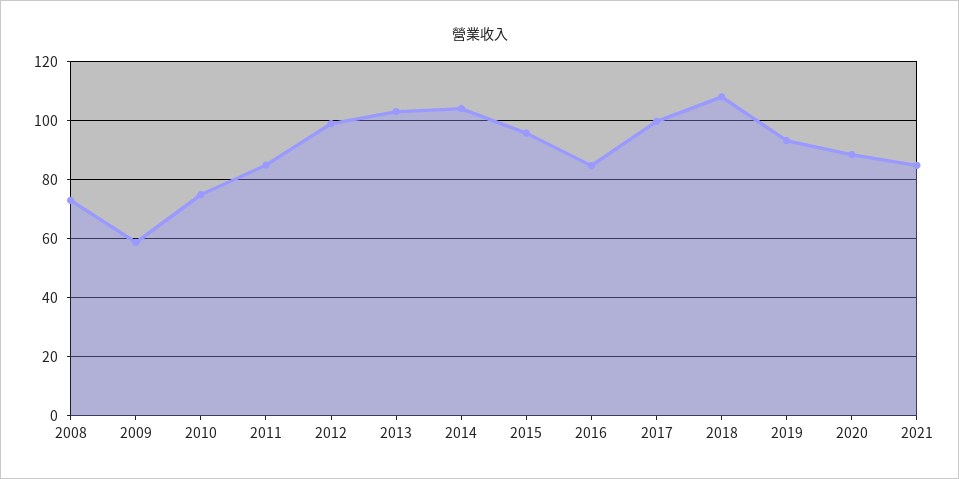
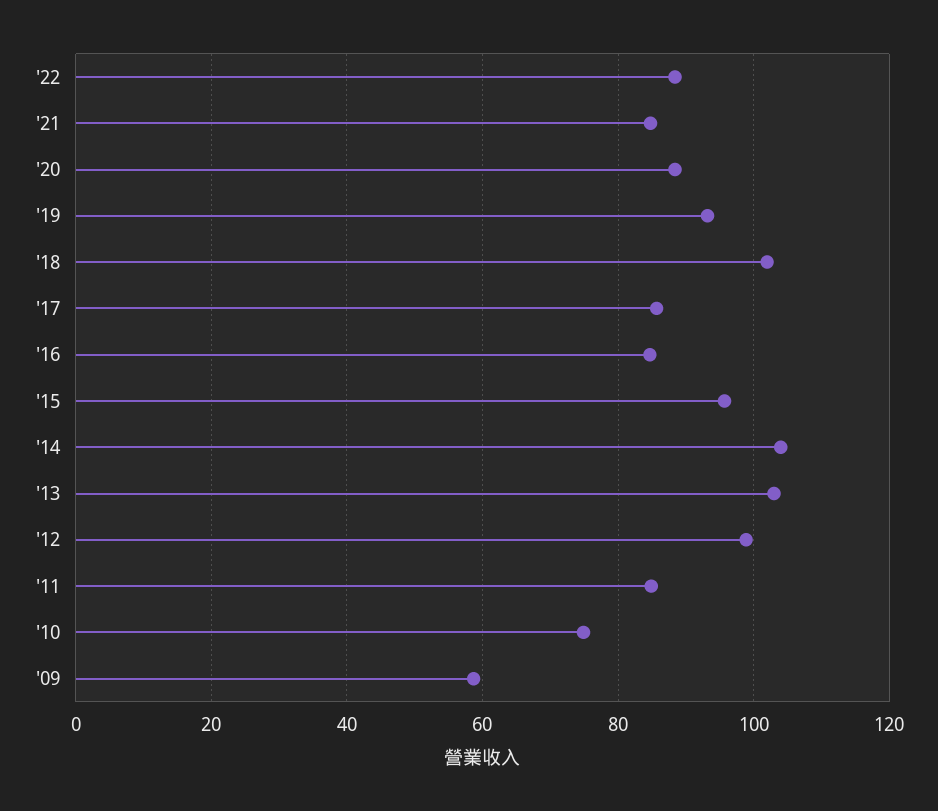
2008: 72.5 -> none
2017: 100 -> 86
2018: 107.5 -> 102
'22: none -> 88

